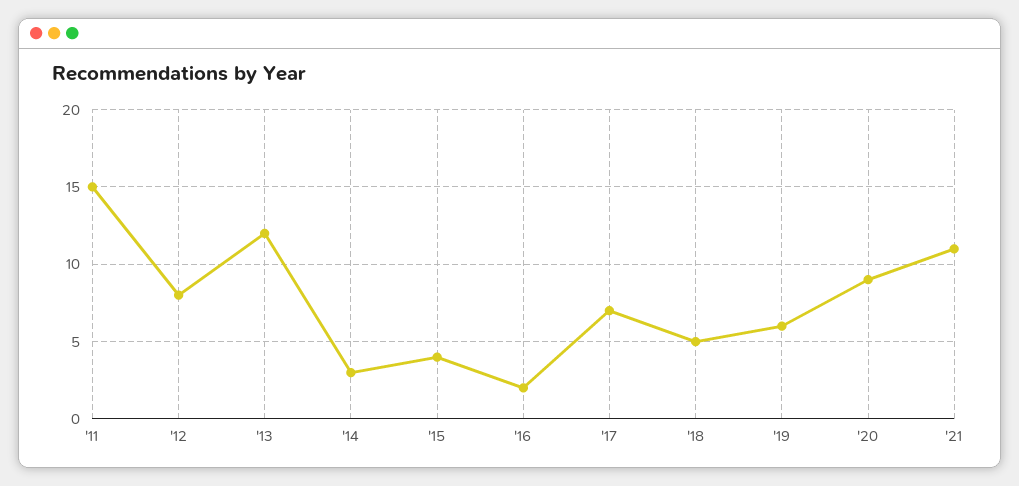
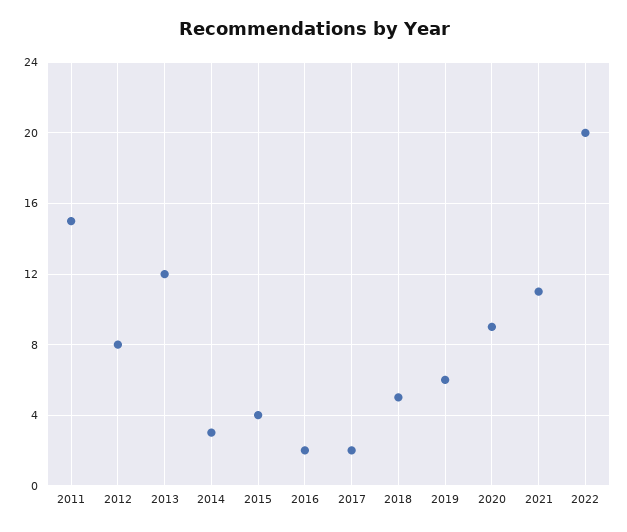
'17: 7 -> 2
2022: none -> 20

